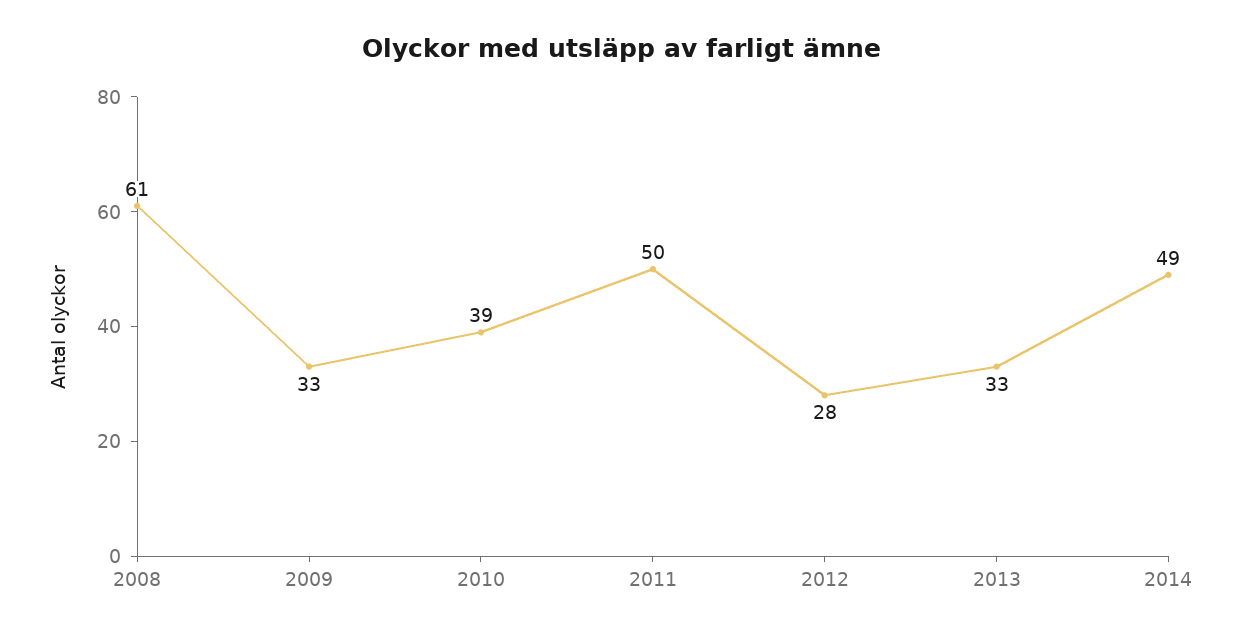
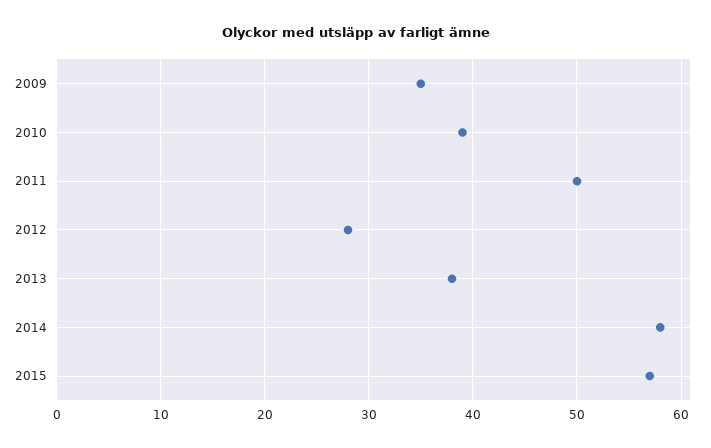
2008: 61 -> none
2009: 33 -> 35
2013: 33 -> 38
2014: 49 -> 58
2015: none -> 57

